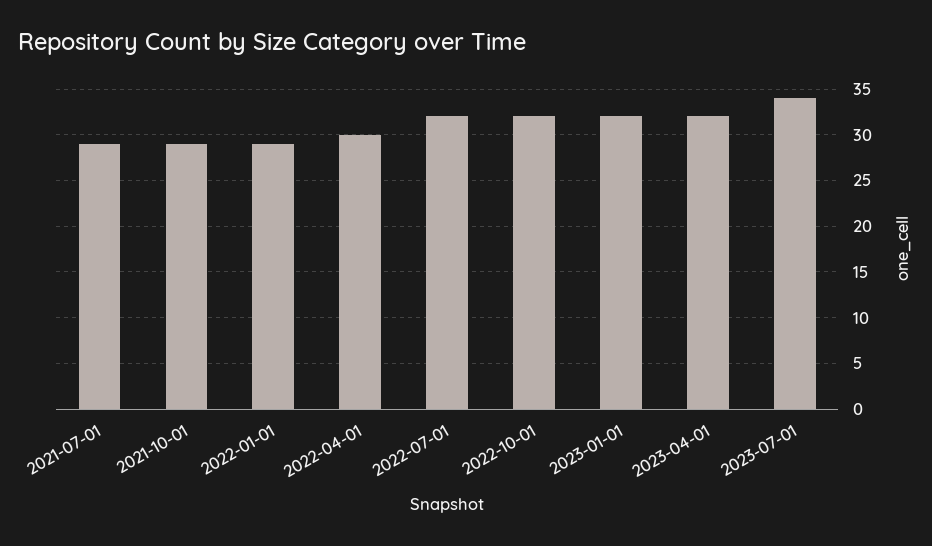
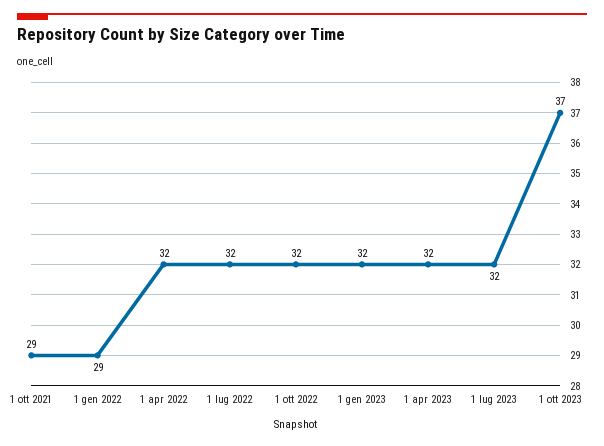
2021-07-01: 29 -> none
2022-04-01: 30 -> 32
2023-07-01: 34 -> 32
1 ott 2023: none -> 37

